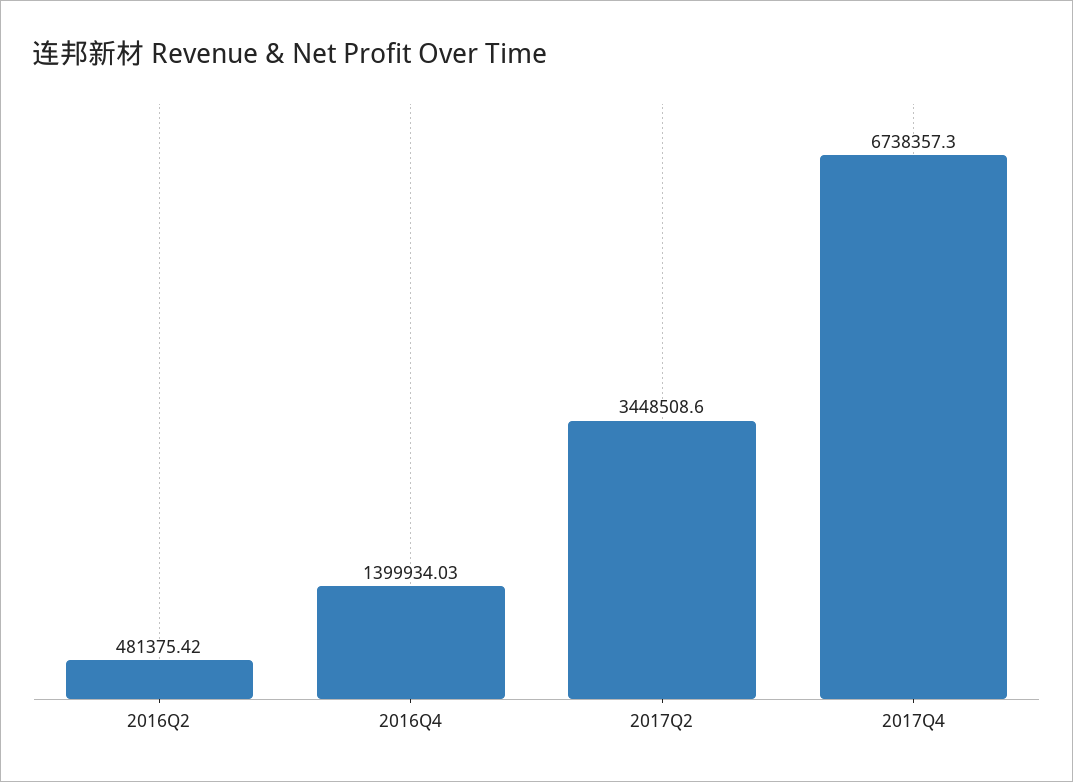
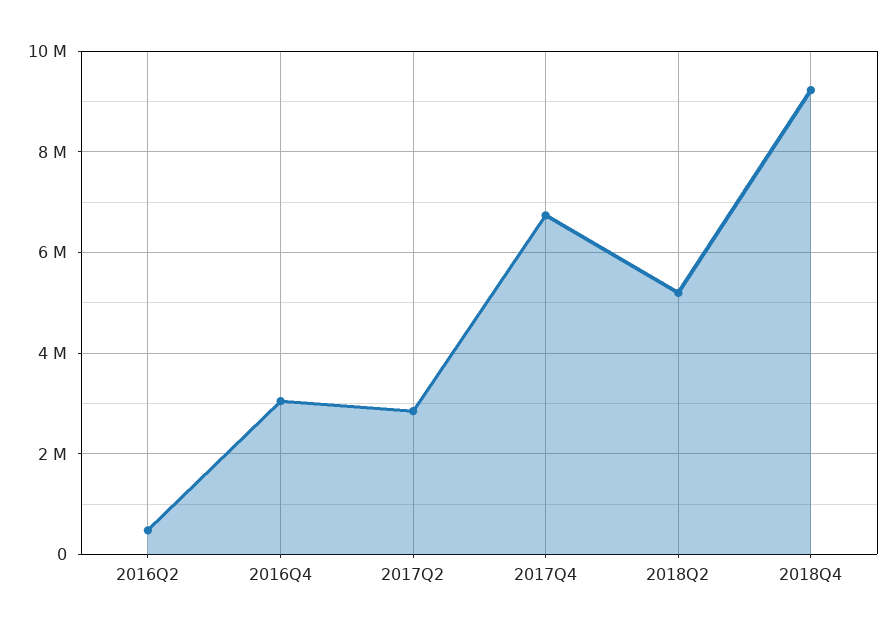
2016Q4: 1399934.03 -> 3000000
2017Q2: 3448508.6 -> 2800000
2018Q2: none -> 5200000
2018Q4: none -> 9200000

